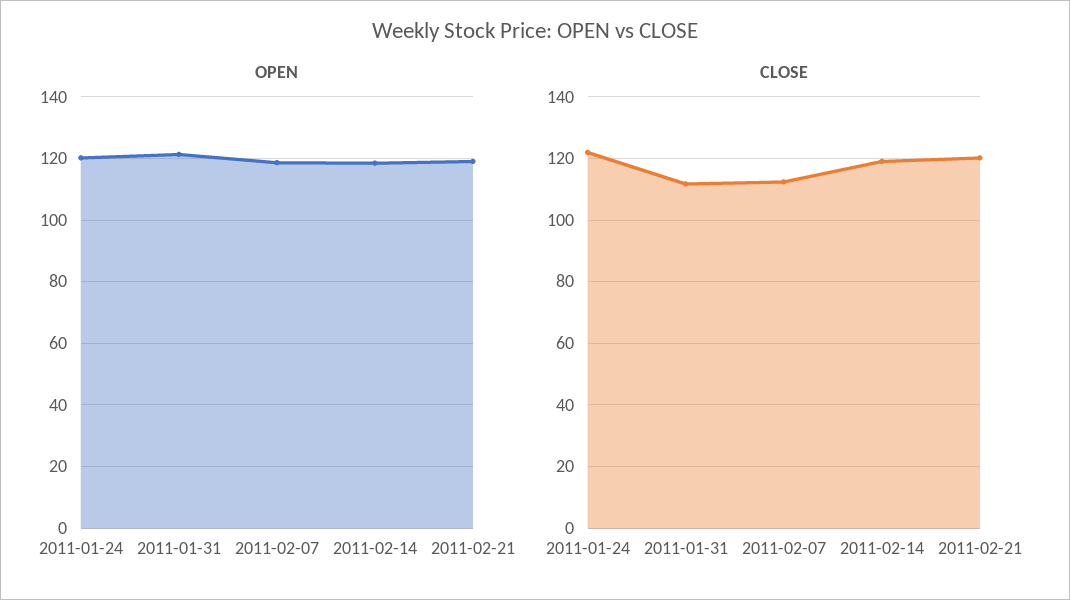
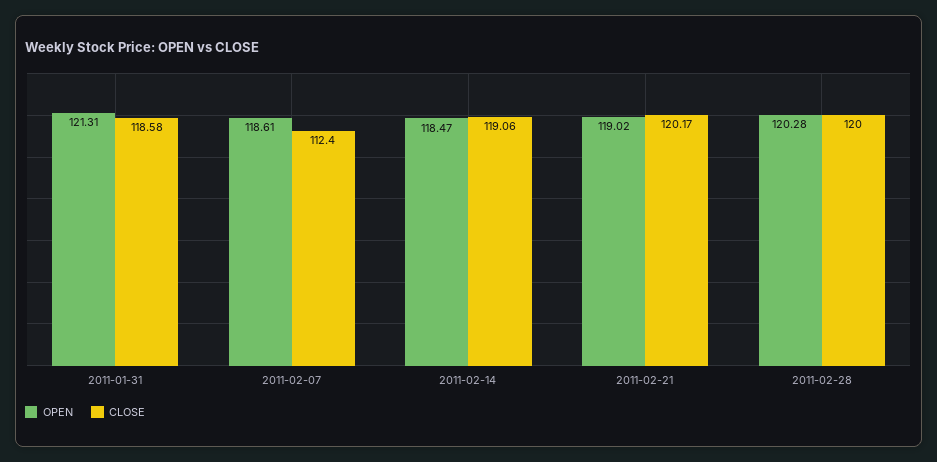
OPEN, 2011-01-24: 120 -> none
CLOSE, 2011-01-24: 122 -> none
CLOSE, 2011-01-31: 112 -> 118.58
OPEN, 2011-02-28: none -> 120.28
CLOSE, 2011-02-28: none -> 120

